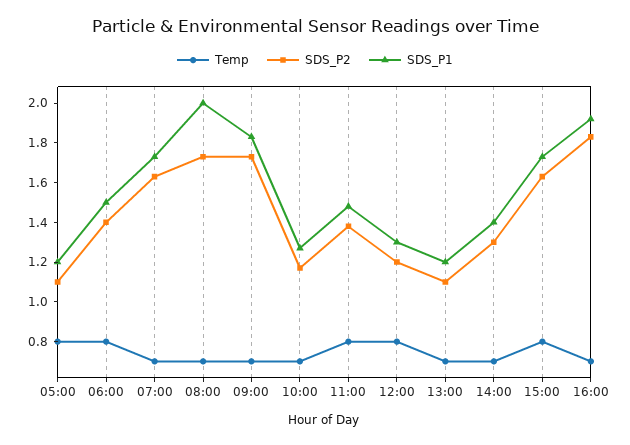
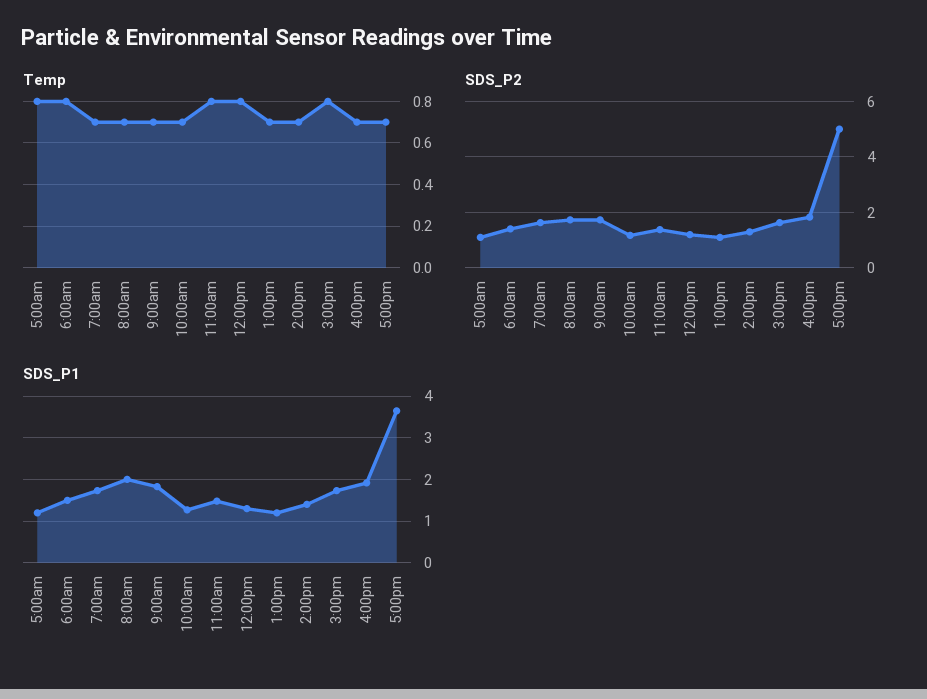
Temp, 5:00pm: none -> 0.7
SDS_P2, 5:00pm: none -> 5
SDS_P1, 5:00pm: none -> 3.6

